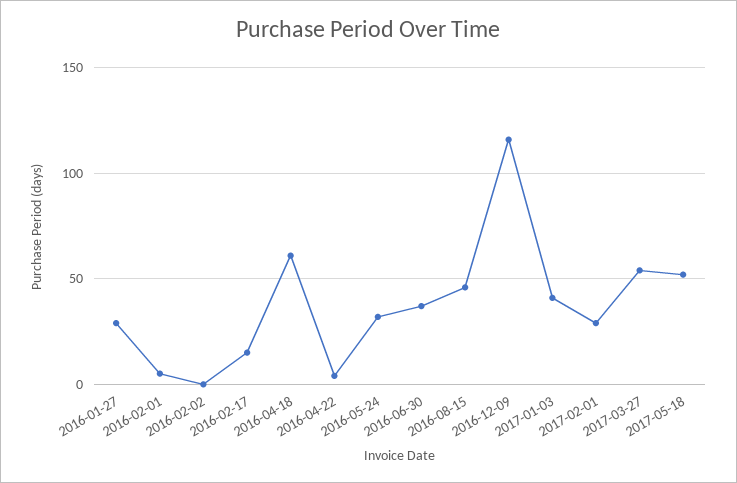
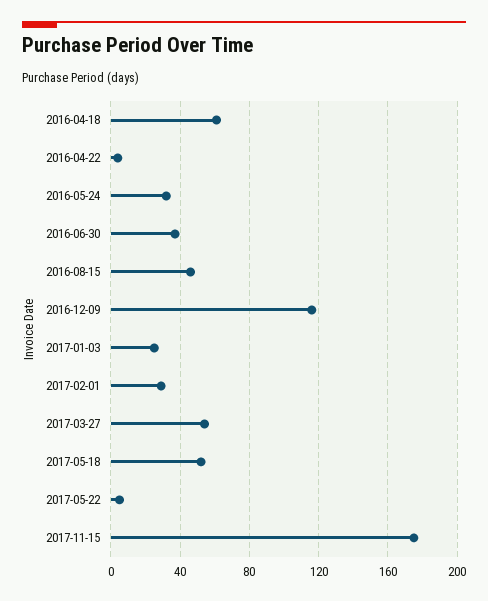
2016-01-27: 30 -> none
2016-02-01: 5 -> none
2016-02-02: 0 -> none
2016-02-17: 15 -> none
2017-01-03: 40 -> 25
2017-05-22: none -> 5
2017-11-15: none -> 175

